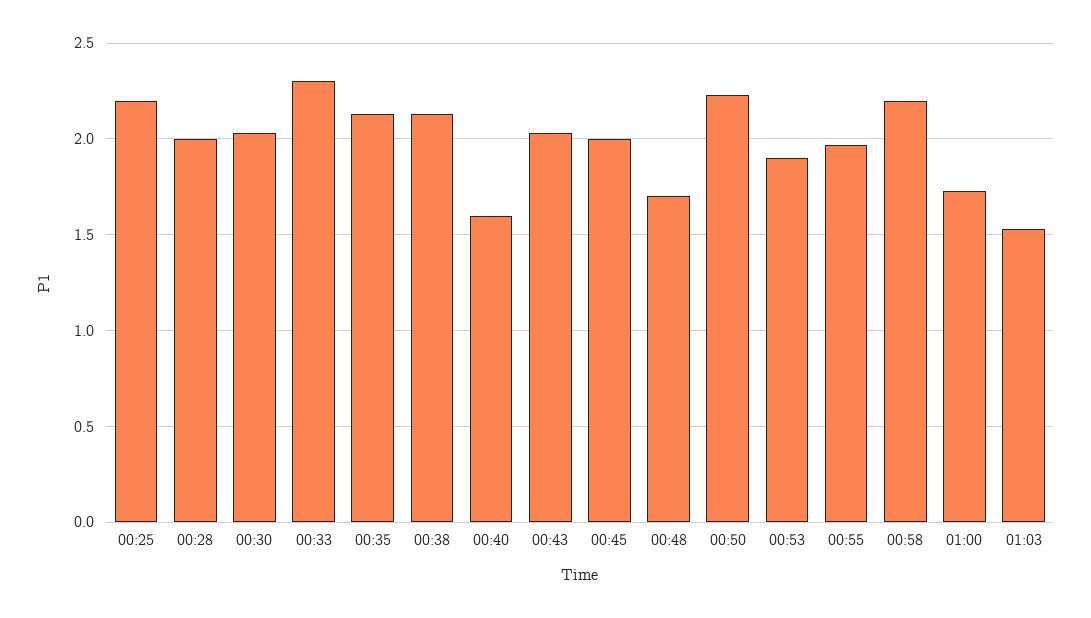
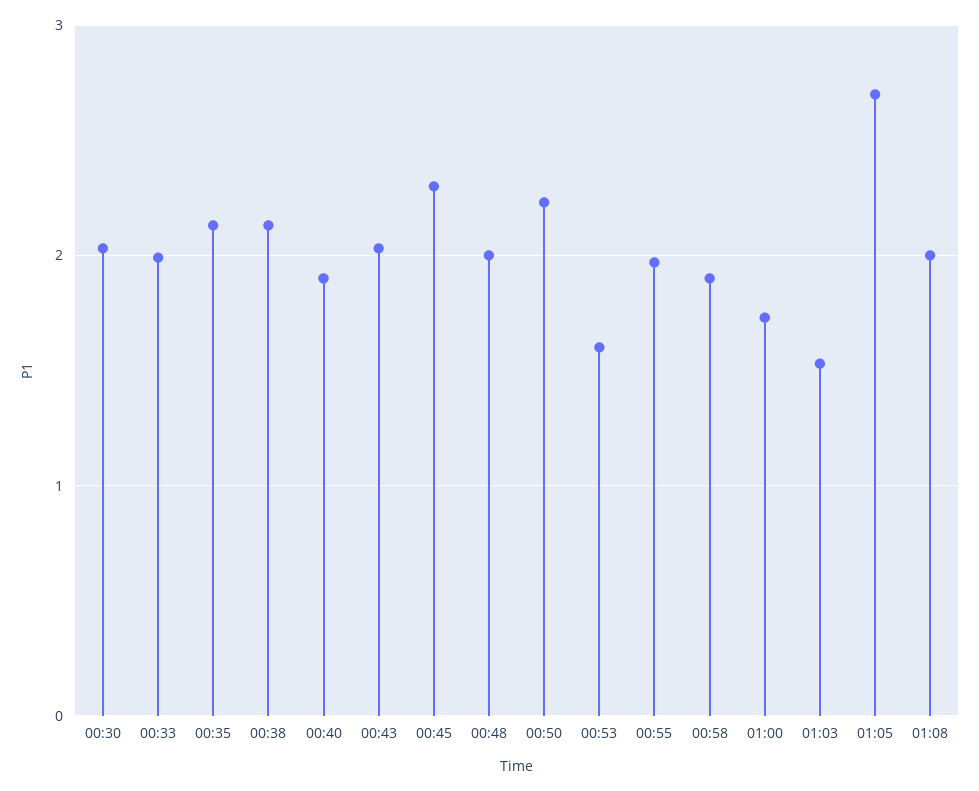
00:25: 2.2 -> none
00:28: 2 -> none
00:33: 2.3 -> 2
00:40: 1.6 -> 1.9
00:45: 2 -> 2.3
00:48: 1.7 -> 2
00:53: 1.9 -> 1.6
00:58: 2.2 -> 1.9
01:05: none -> 2.7
01:08: none -> 2

